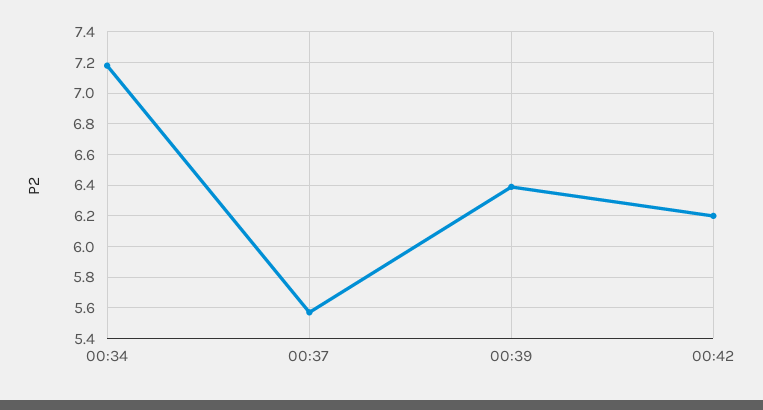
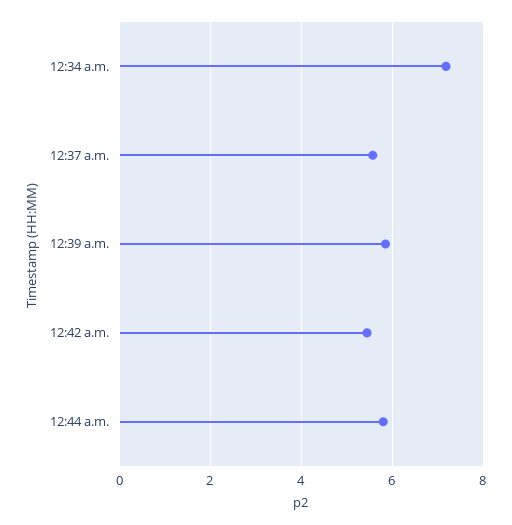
00:39: 6.4 -> 5.8
00:42: 6.2 -> 5.4
12:44 a.m.: none -> 5.8

